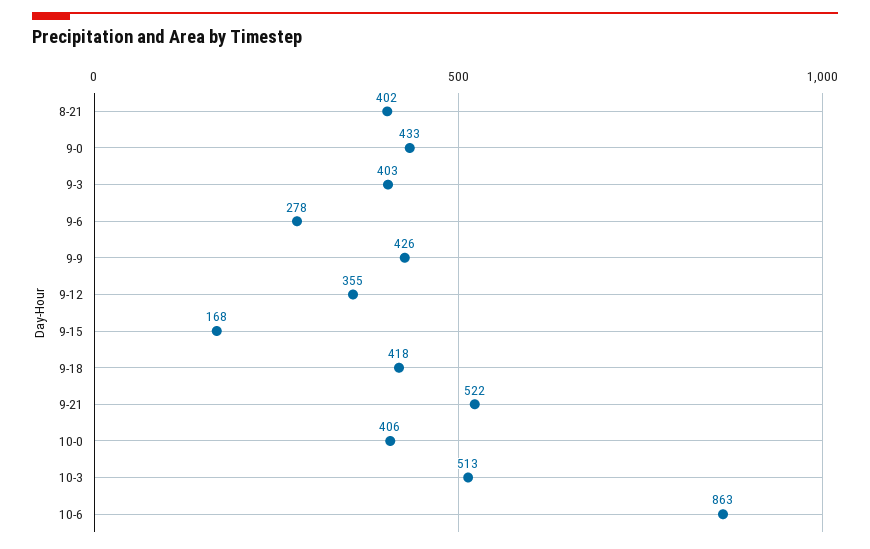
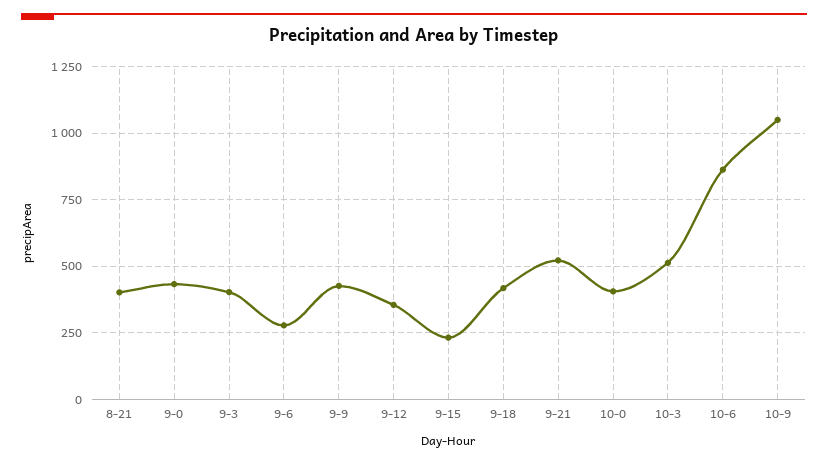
9-15: 168 -> 225
10-9: none -> 1050

